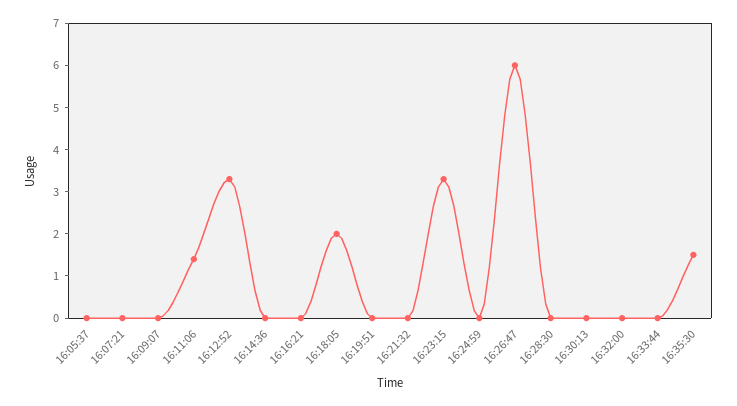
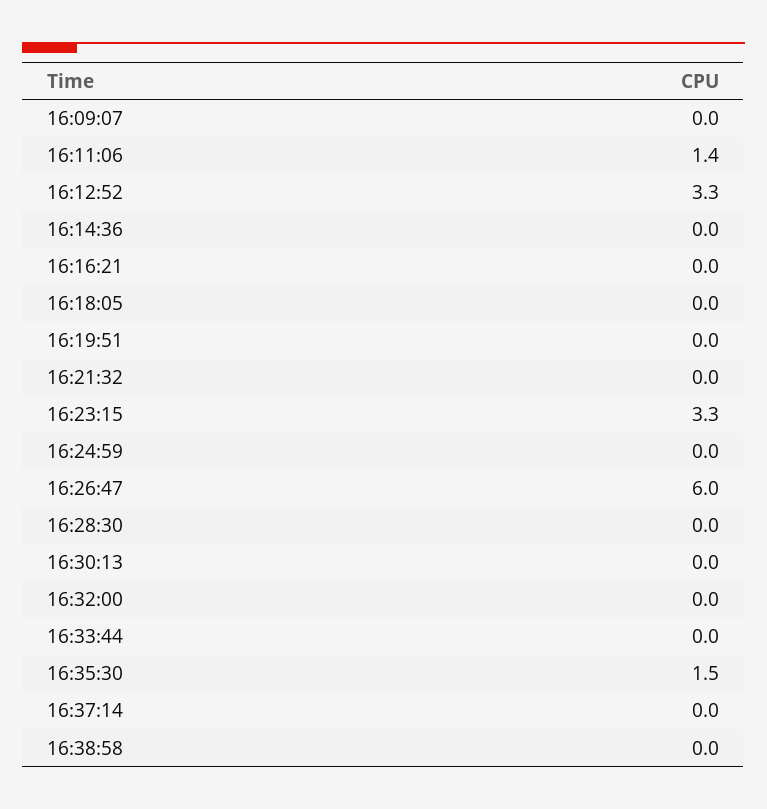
16:05:37: 0 -> none
16:07:21: 0 -> none
16:18:05: 2 -> 0
16:37:14: none -> 0
16:38:58: none -> 0

